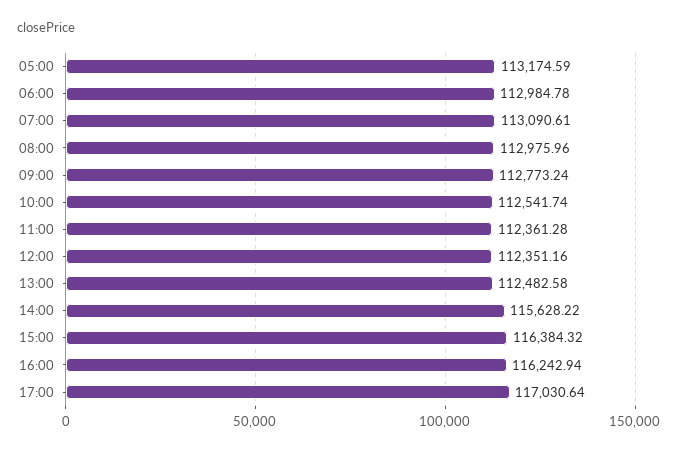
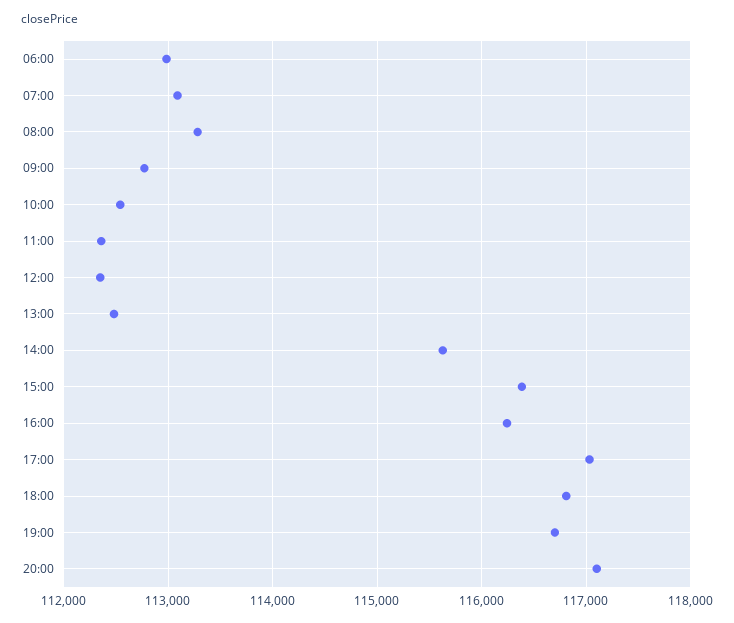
05:00: 113174.59 -> none
08:00: 112975.96 -> 113300
18:00: none -> 116800
19:00: none -> 116700
20:00: none -> 117100

